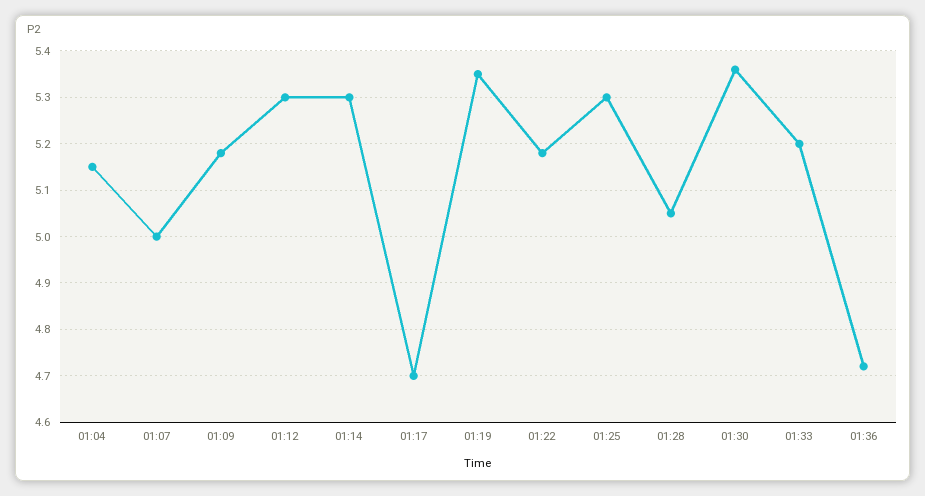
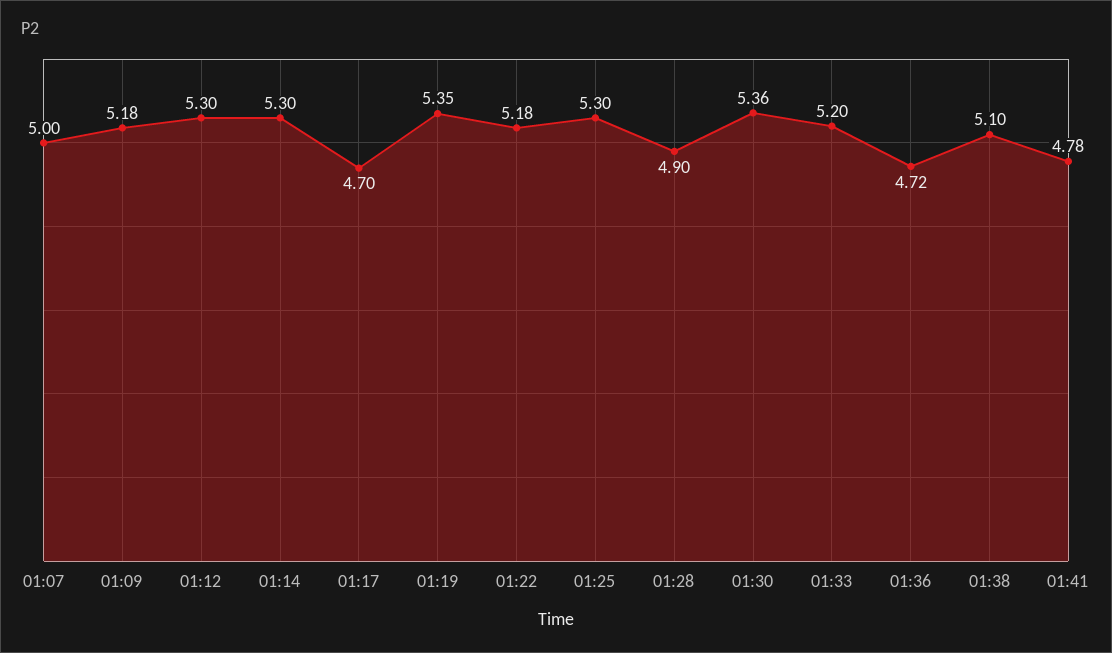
01:04: 5.15 -> none
01:28: 5.05 -> 4.9
01:38: none -> 5.1
01:41: none -> 4.78

